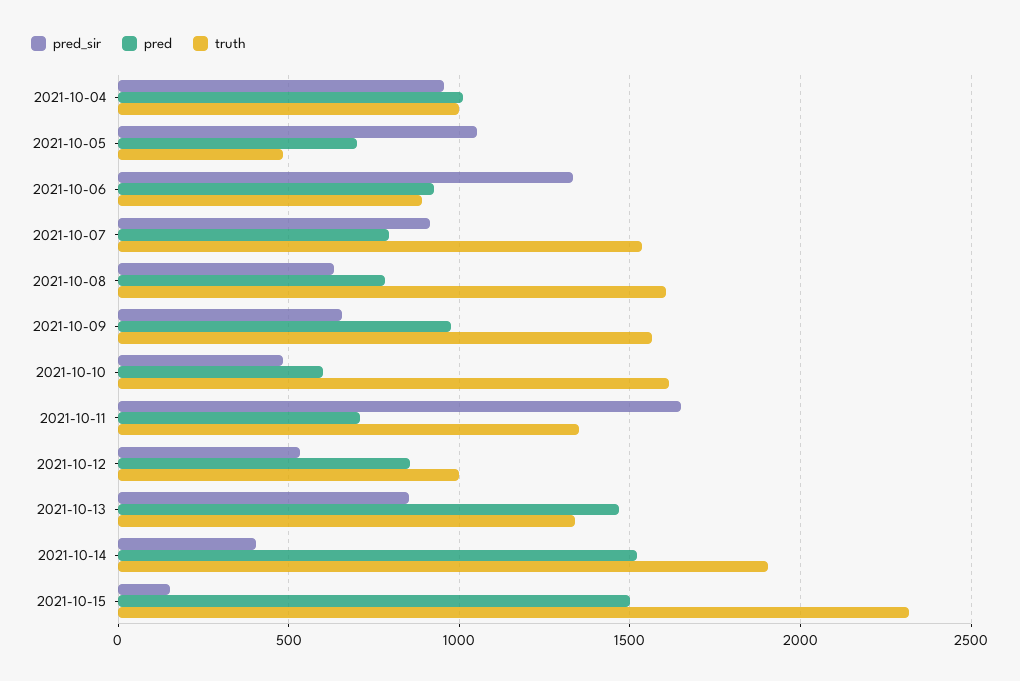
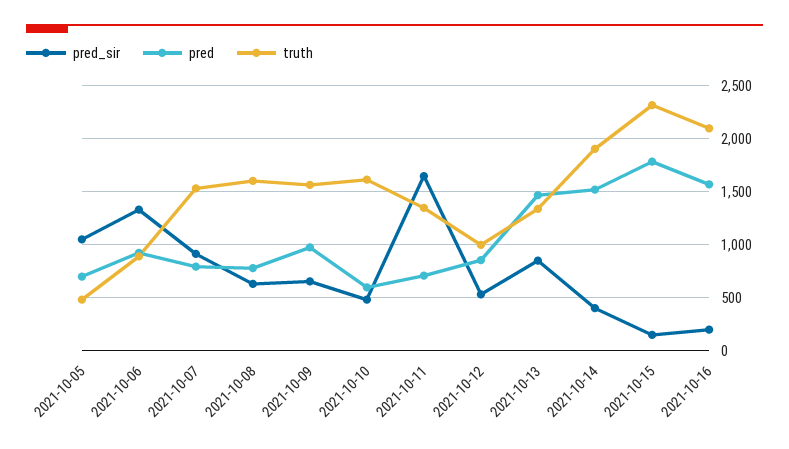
pred_sir, 2021-10-04: 950 -> none
pred, 2021-10-04: 1000 -> none
truth, 2021-10-04: 1000 -> none
pred, 2021-10-15: 1500 -> 1800
pred_sir, 2021-10-16: none -> 200
pred, 2021-10-16: none -> 1600
truth, 2021-10-16: none -> 2100

